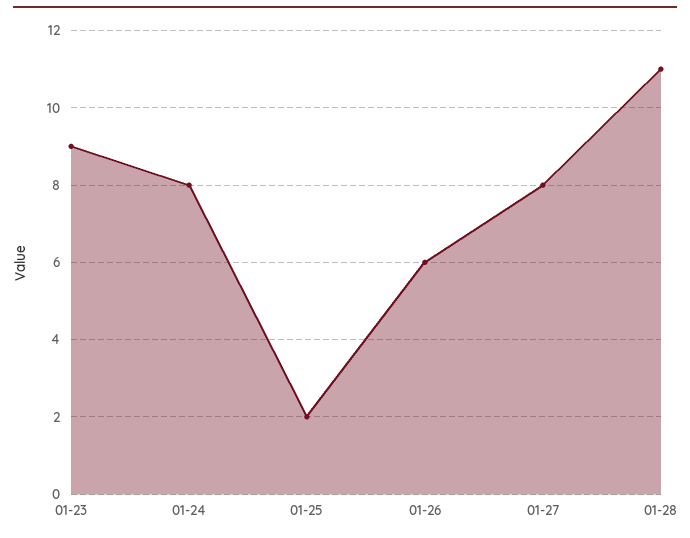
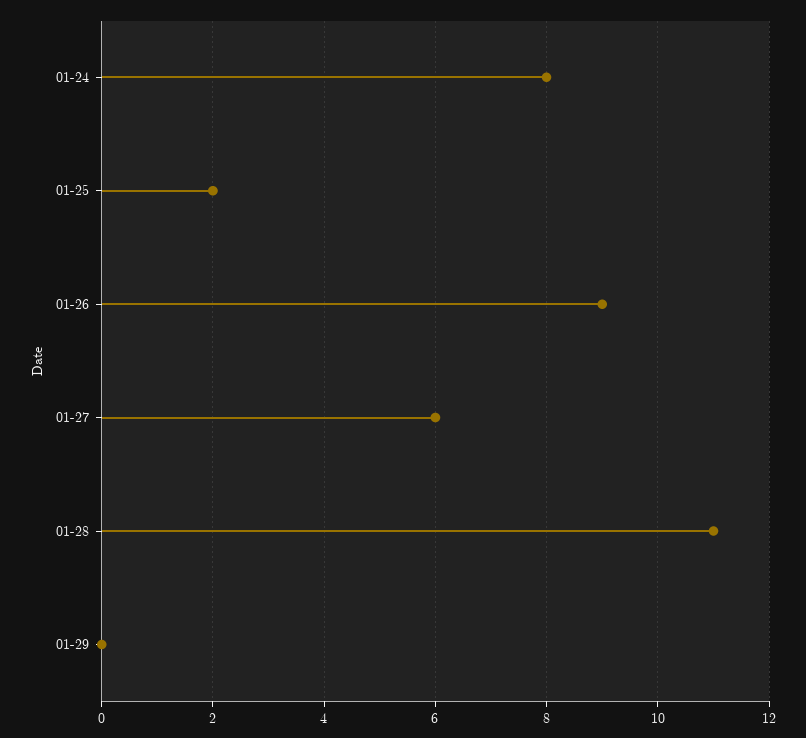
01-23: 9 -> none
01-26: 6 -> 9
01-27: 8 -> 6
01-29: none -> 0

